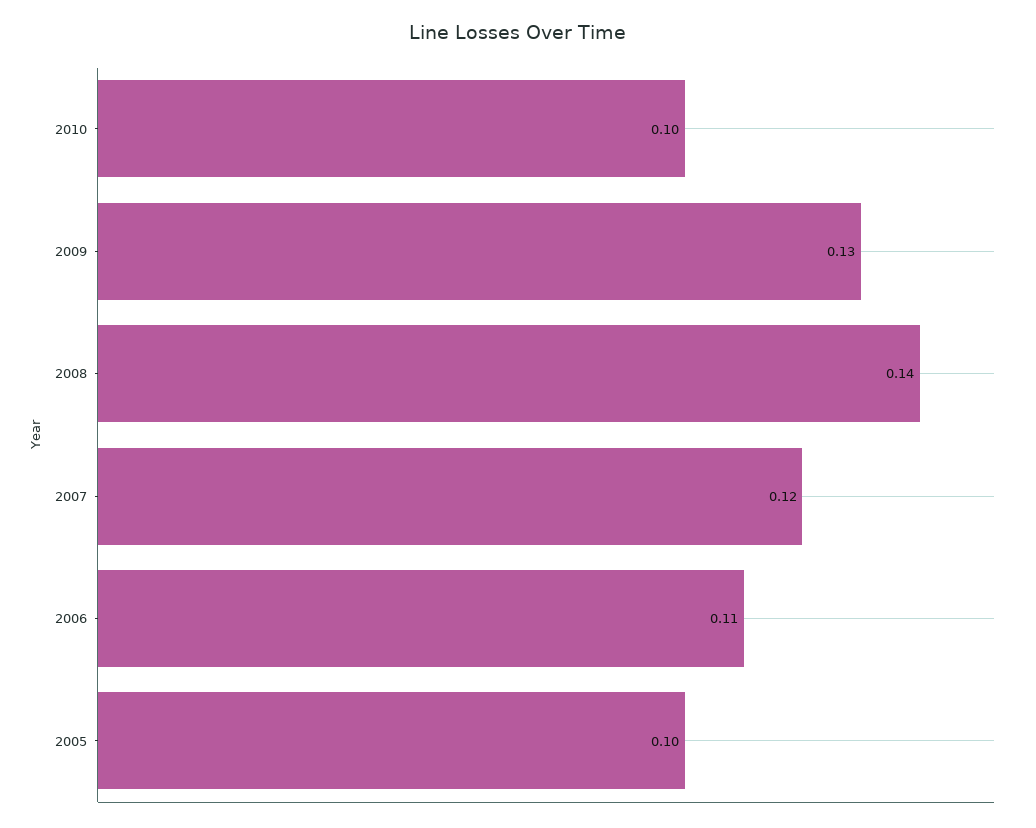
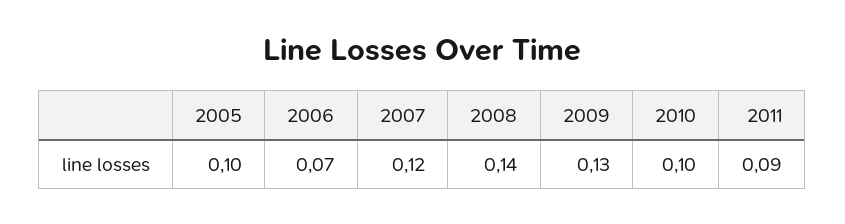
2006: 0.11 -> 0.07
2011: none -> 0.09

